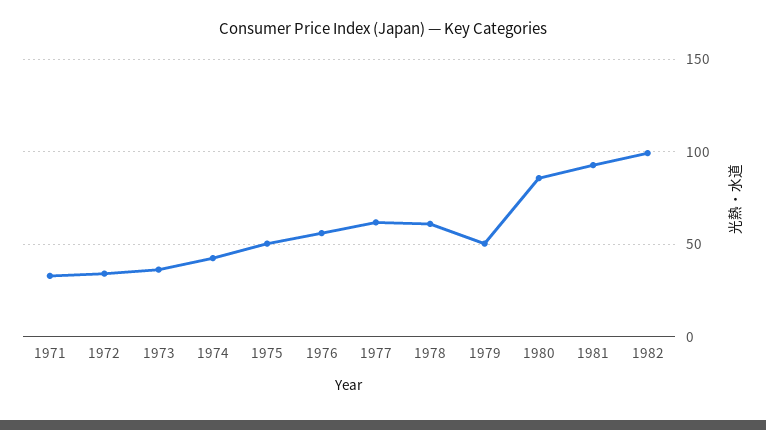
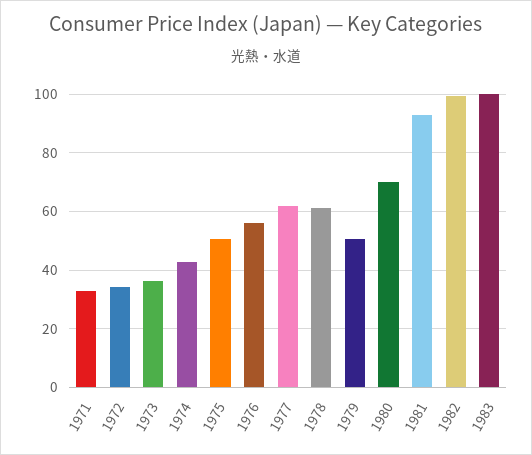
1980: 85 -> 70
1983: none -> 100

